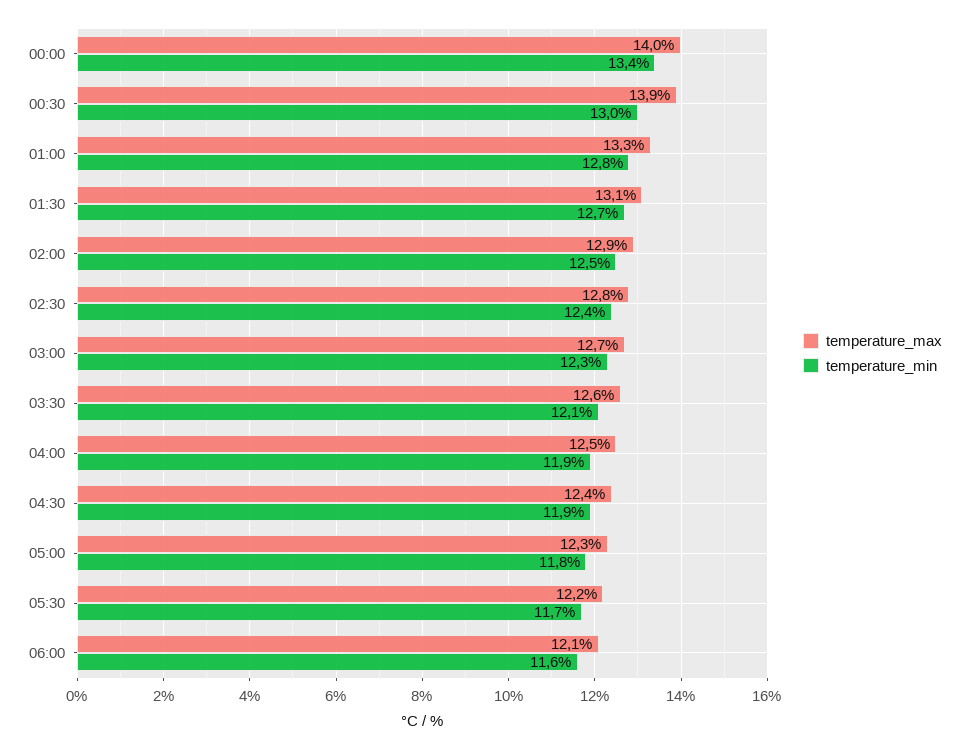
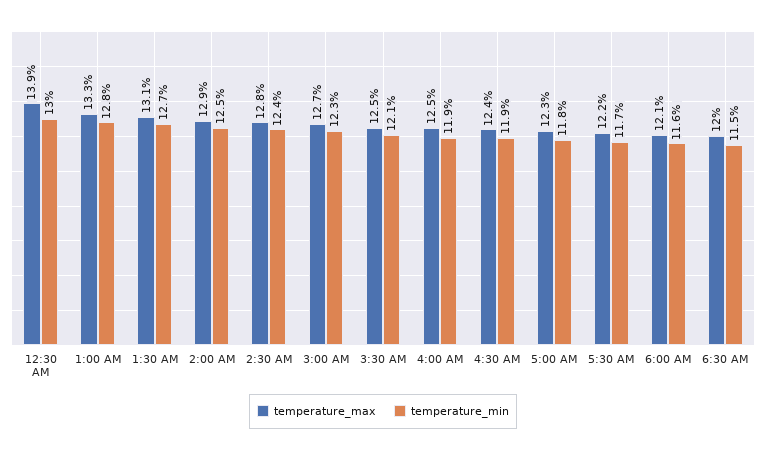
temperature_max, 00:00: 14 -> none
temperature_min, 00:00: 13.4 -> none
temperature_max, 03:30: 12.6 -> 12.5
temperature_max, 6:30 AM: none -> 12
temperature_min, 6:30 AM: none -> 11.5

